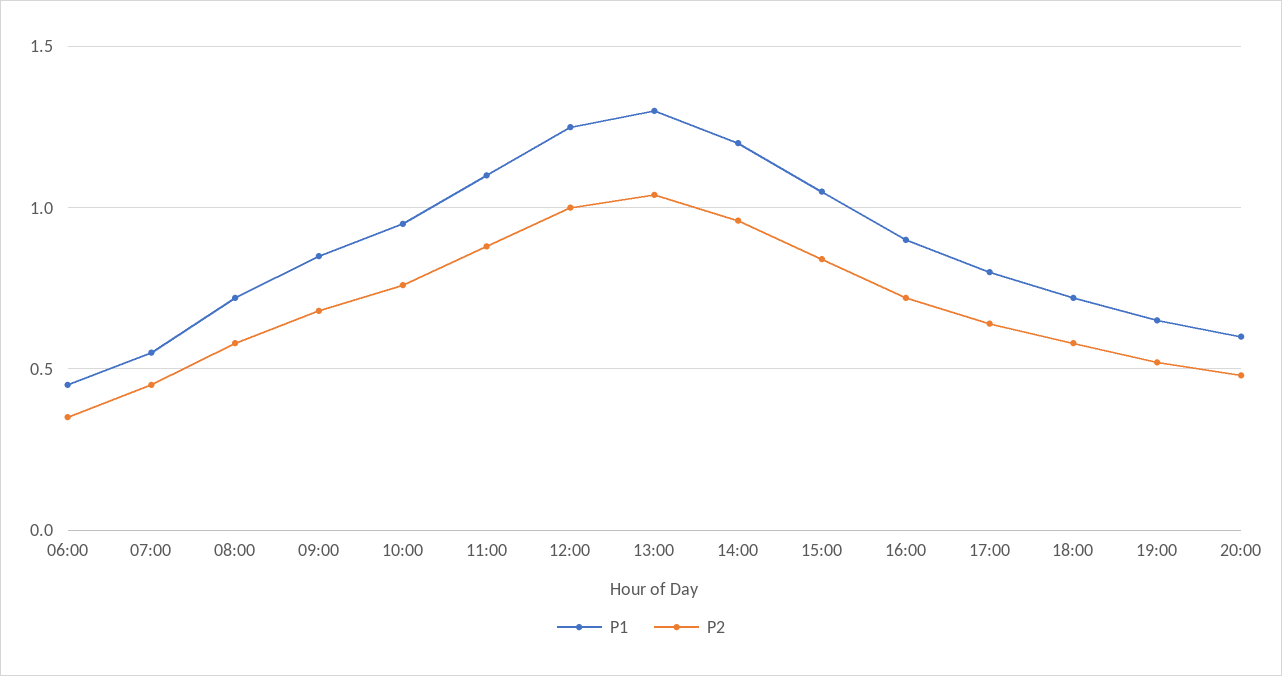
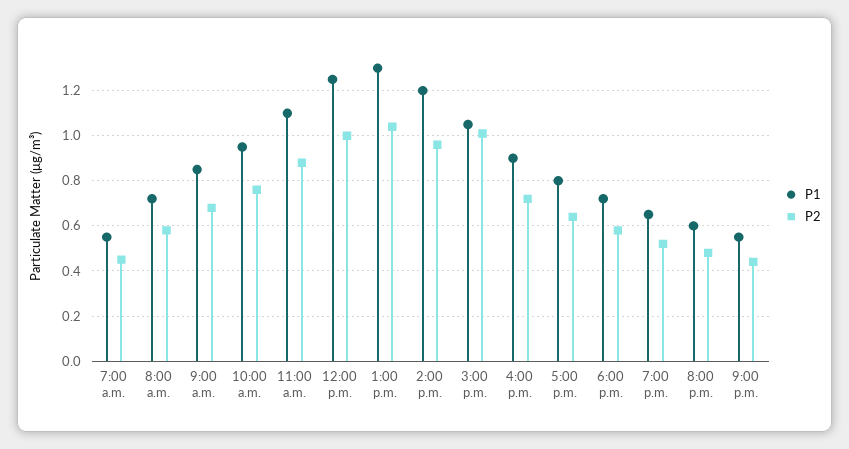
P1, 06:00: 0.45 -> none
P2, 06:00: 0.35 -> none
P2, 15:00: 0.85 -> 1
P1, 9:00 p.m.: none -> 0.55
P2, 9:00 p.m.: none -> 0.45

